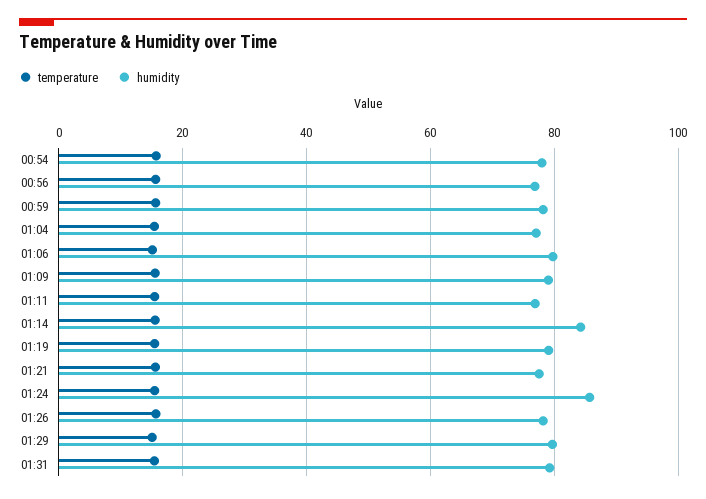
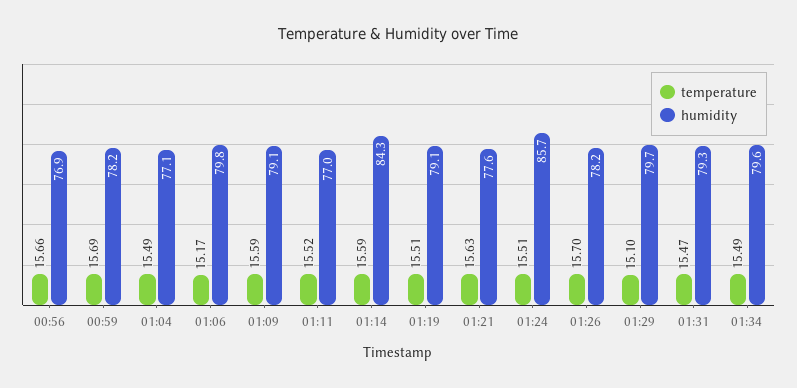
temperature, 00:54: 16 -> none
humidity, 00:54: 78 -> none
temperature, 01:34: none -> 15.49
humidity, 01:34: none -> 79.6

